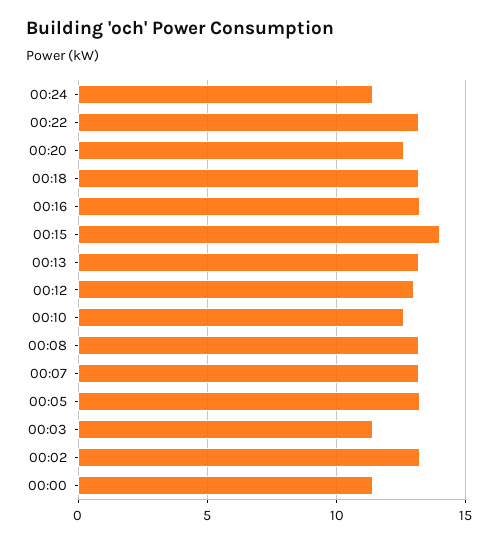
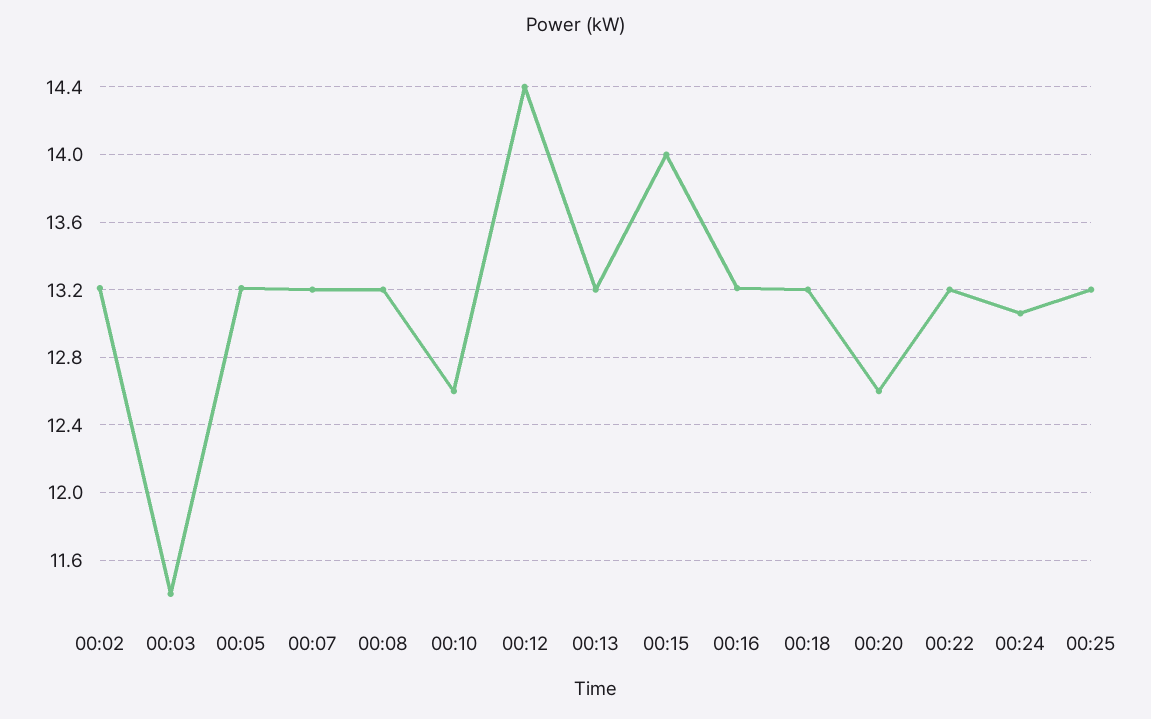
00:24: 11.5 -> 13.05
00:12: 13 -> 14.4
00:00: 11.5 -> none
00:25: none -> 13.2

